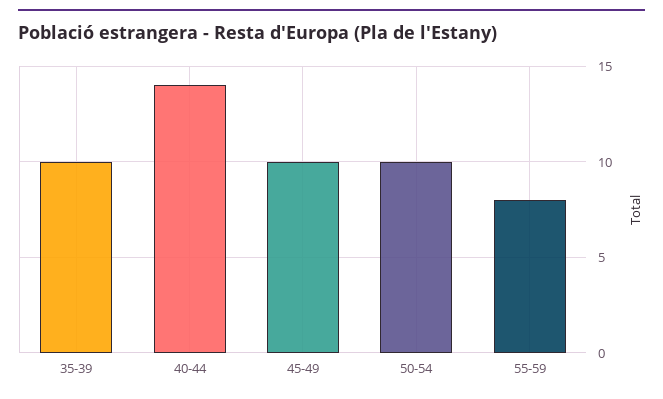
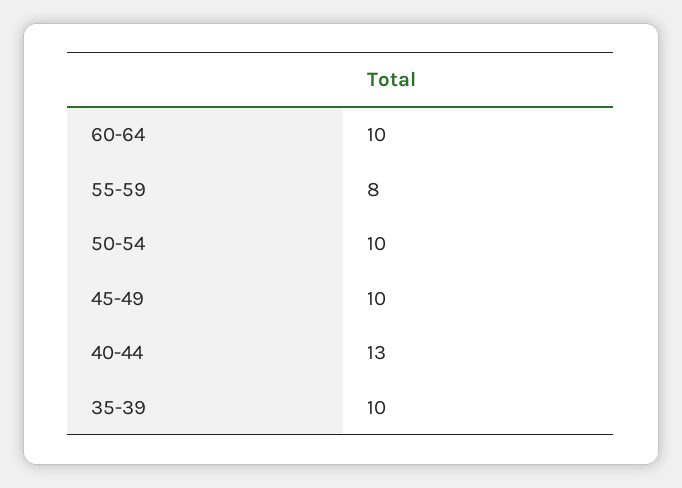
40-44: 14 -> 13
60-64: none -> 10

